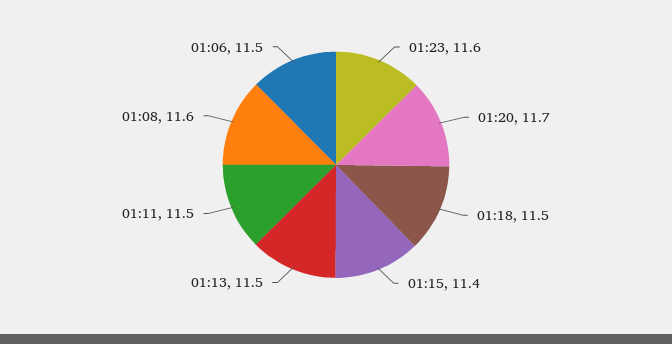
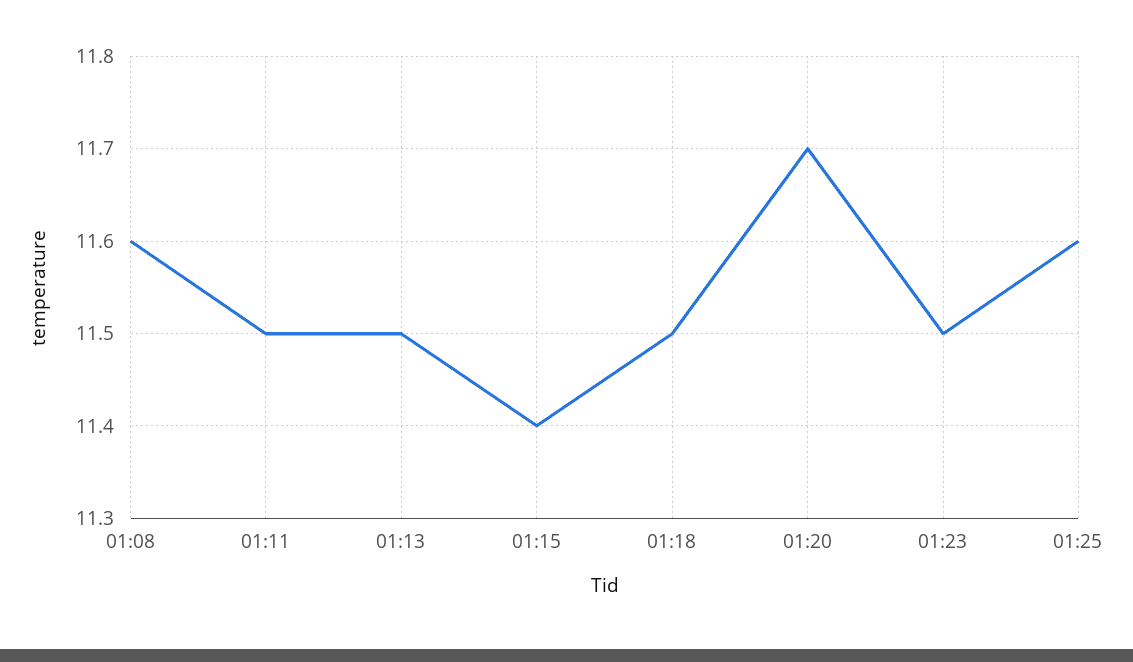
01:23: 11.6 -> 11.5
01:06: 11.5 -> none
01:25: none -> 11.6

